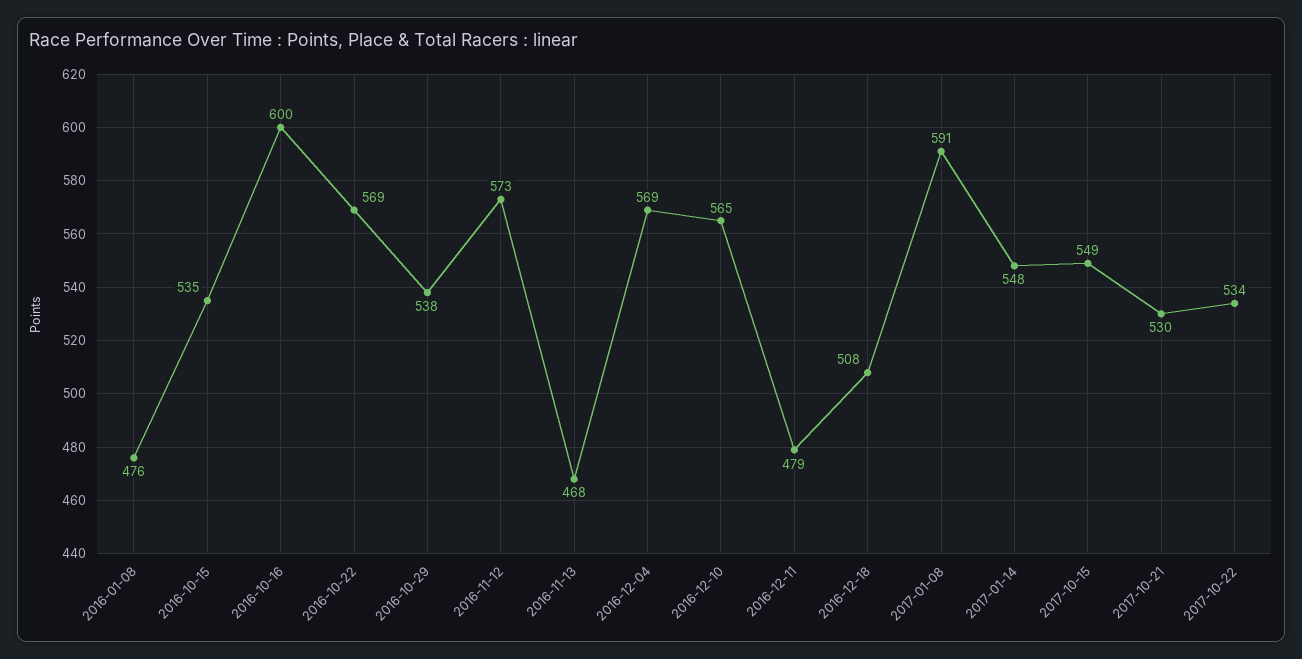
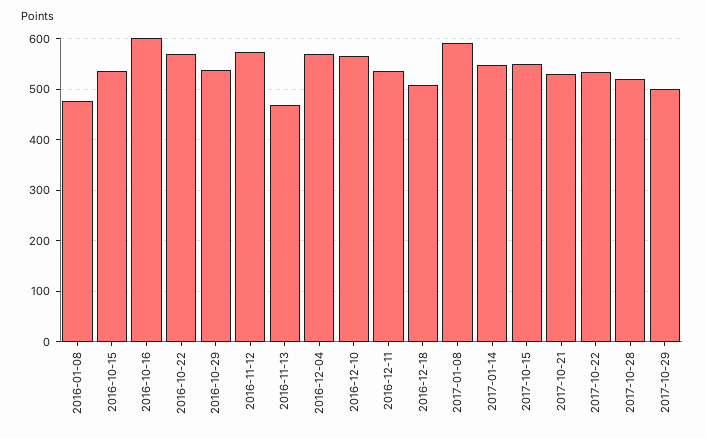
2016-12-11: 479 -> 540
2017-10-28: none -> 520
2017-10-29: none -> 500

